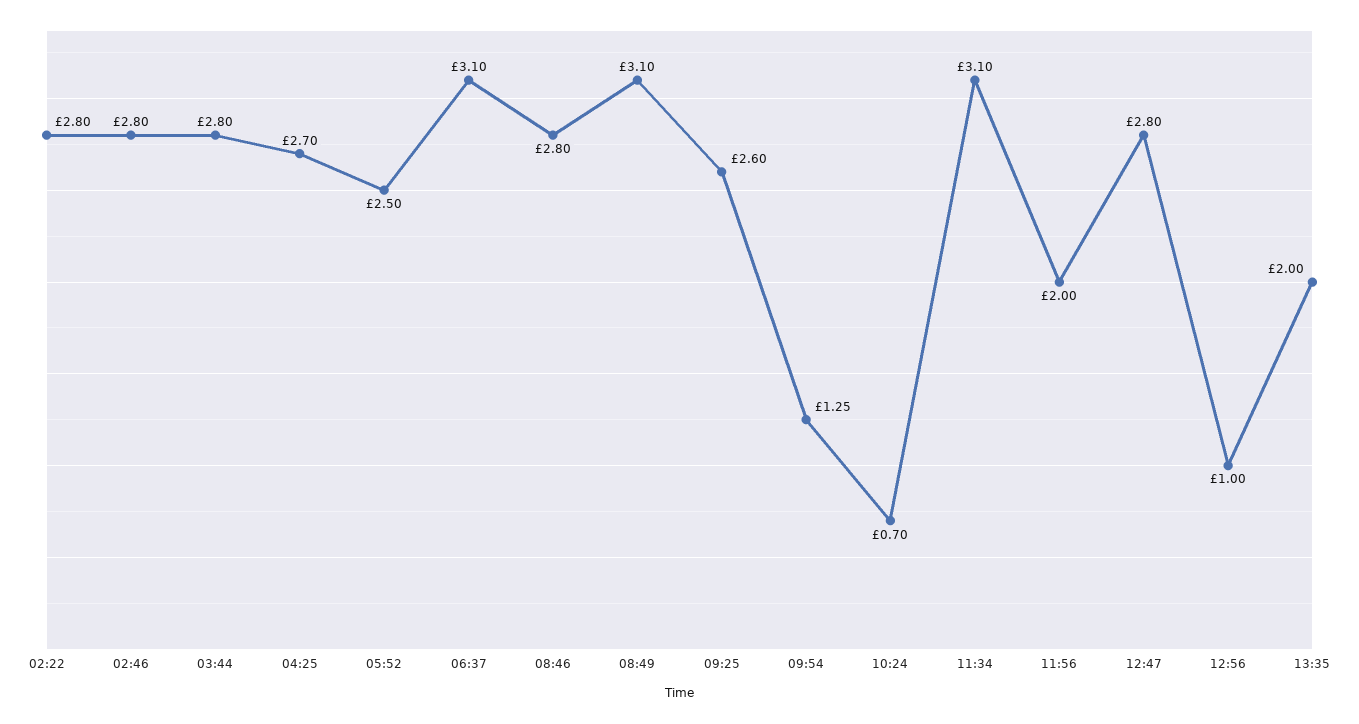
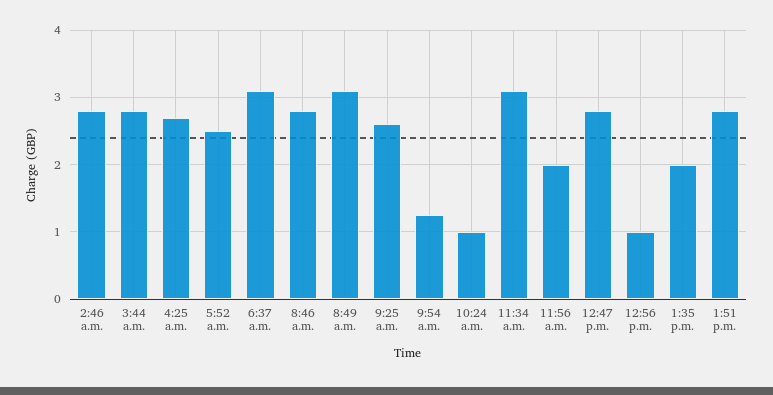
02:22: 2.8 -> none
10:24: 0.7 -> 1
1:51 p.m.: none -> 2.8

